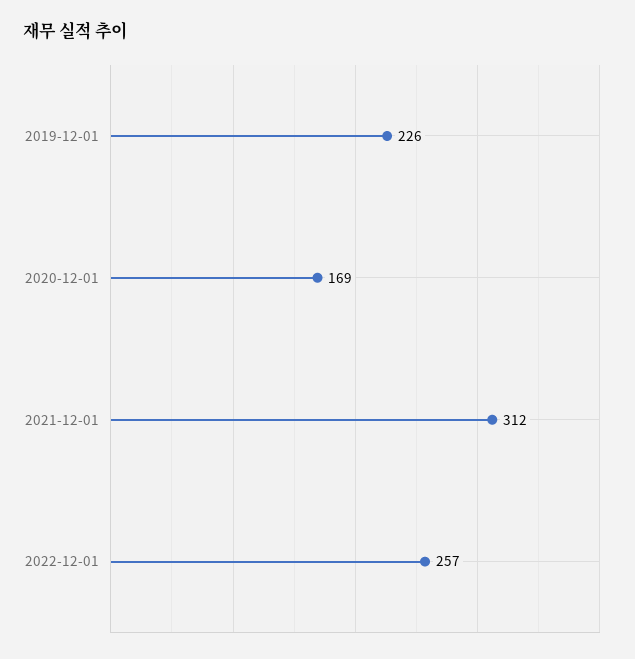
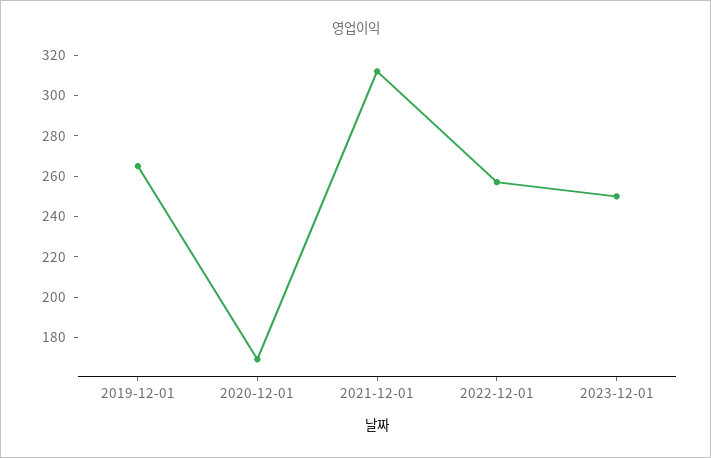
2019-12-01: 226 -> 265
2023-12-01: none -> 250

